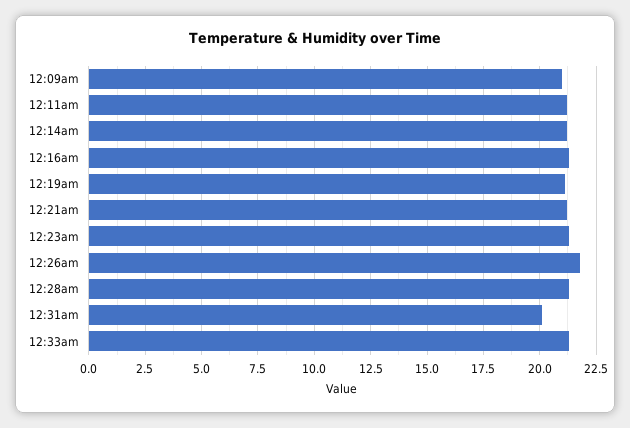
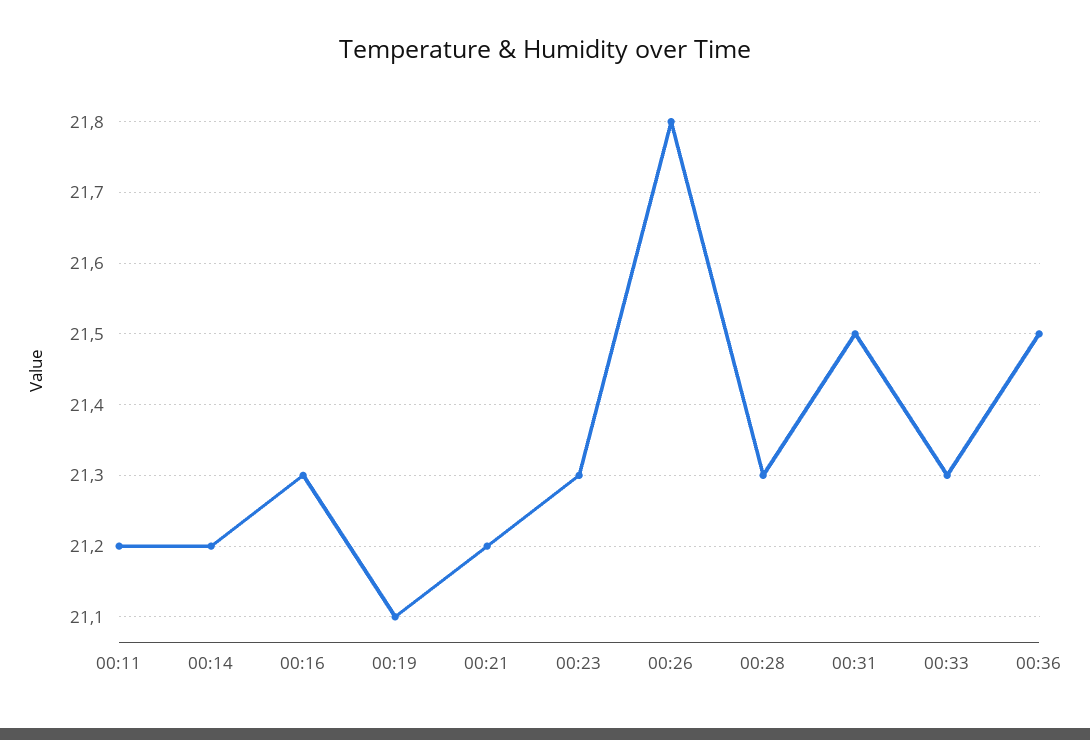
12:09am: 21 -> none
12:31am: 20 -> 21.5
00:36: none -> 21.5

